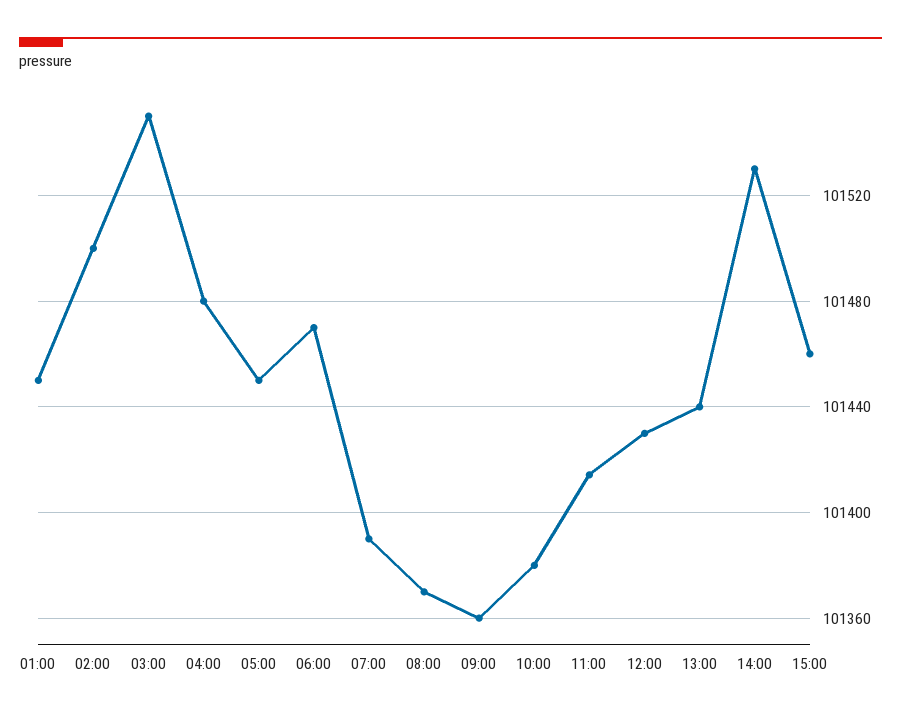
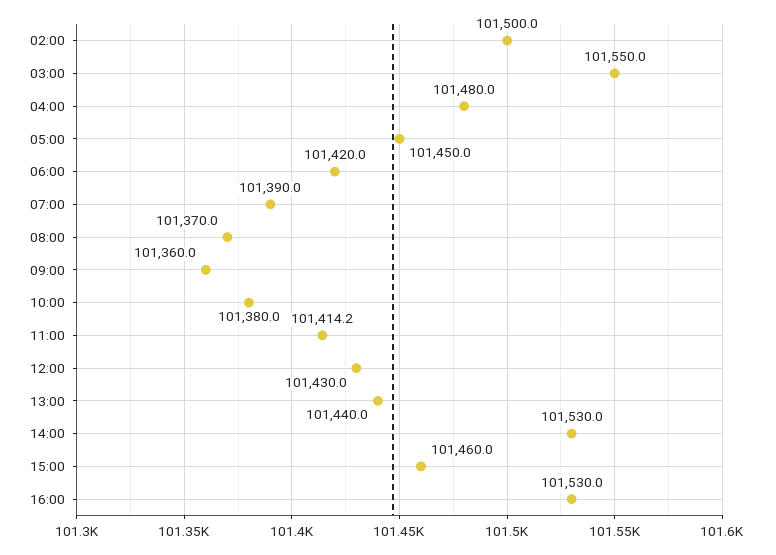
01:00: 101450 -> none
06:00: 101470 -> 101420
16:00: none -> 101530

